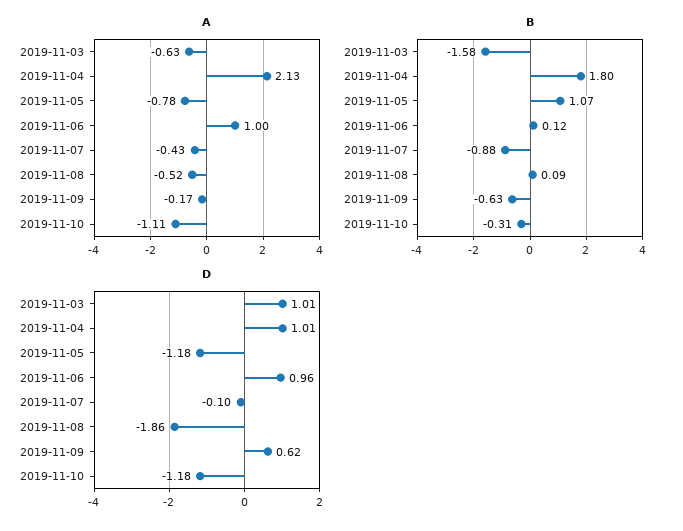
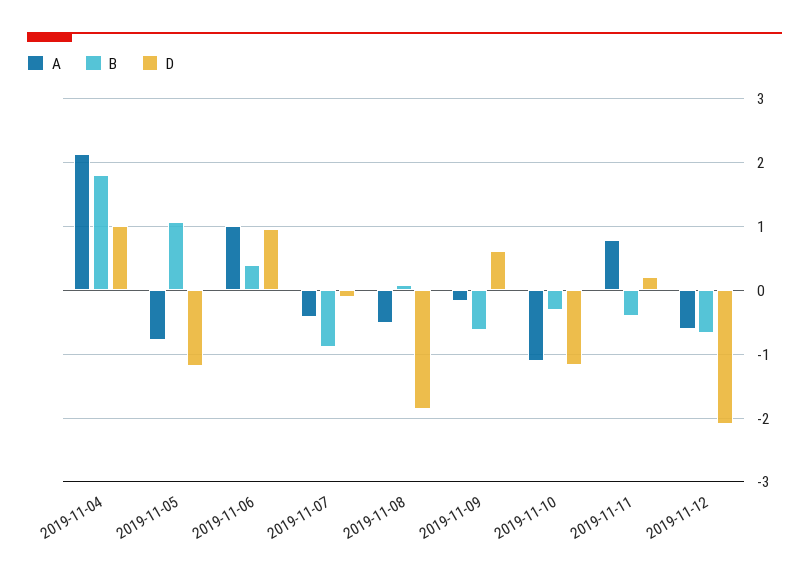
A, 2019-11-03: -0.63 -> none
B, 2019-11-03: -1.58 -> none
B, 2019-11-06: 0.12 -> 0.4
D, 2019-11-03: 1.01 -> none
A, 2019-11-11: none -> 0.8
B, 2019-11-11: none -> -0.4
D, 2019-11-11: none -> 0.2
A, 2019-11-12: none -> -0.6
B, 2019-11-12: none -> -0.7
D, 2019-11-12: none -> -2.1

